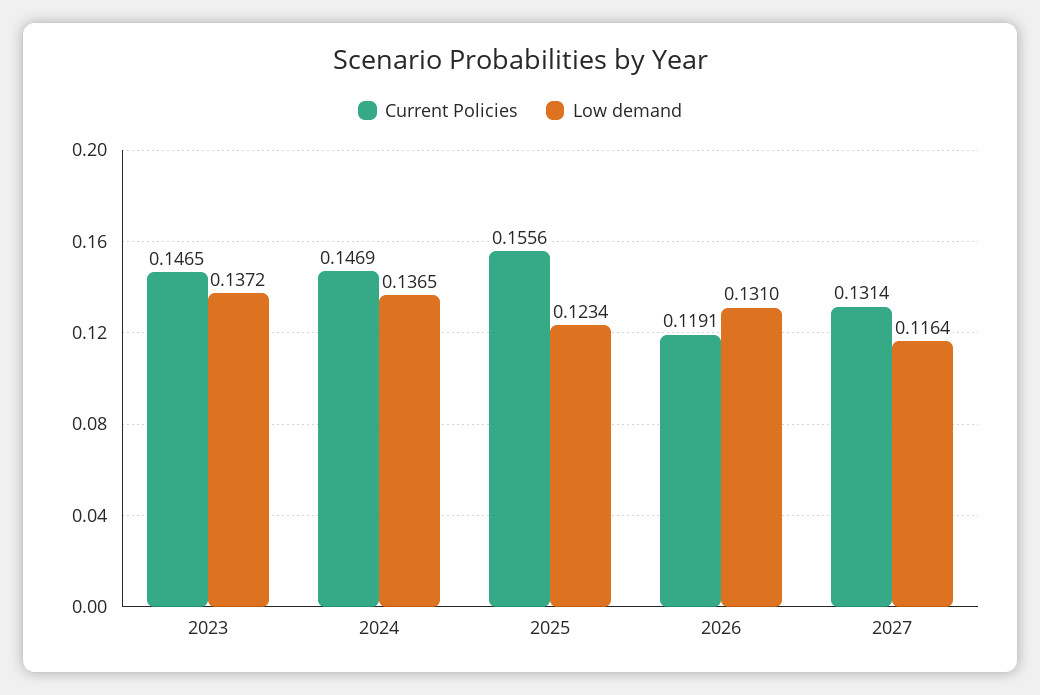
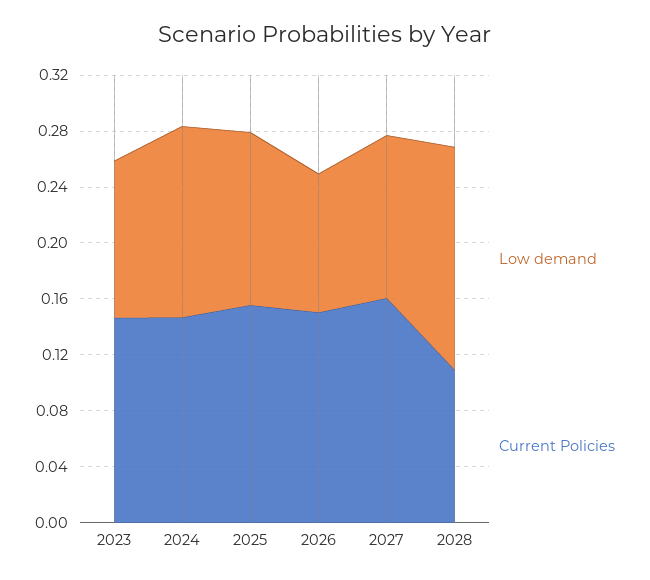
Low demand, 2023: 0.1372 -> 0.11
Current Policies, 2026: 0.1191 -> 0.15
Low demand, 2026: 0.131 -> 0.1
Current Policies, 2027: 0.1314 -> 0.16
Low demand, 2028: none -> 0.16
Current Policies, 2028: none -> 0.11

